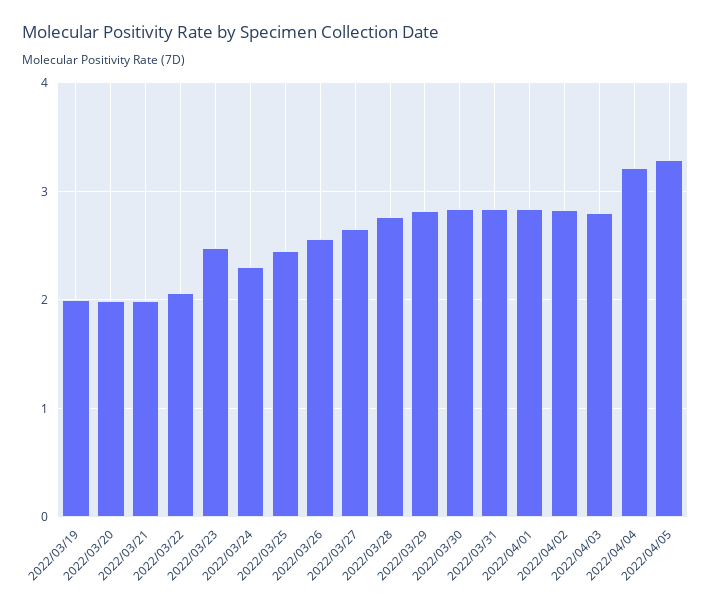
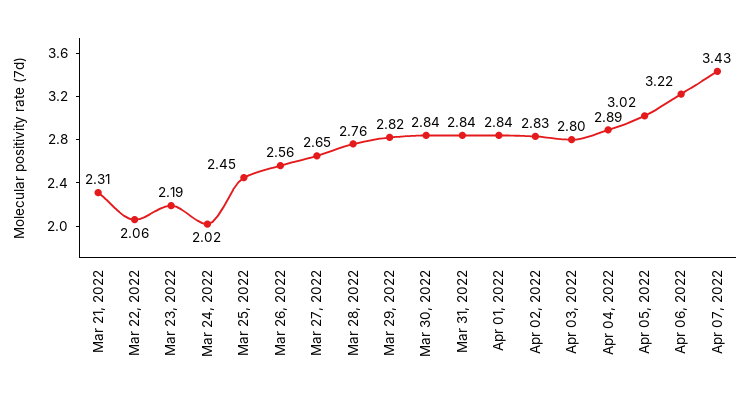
2022/03/19: 2 -> none
2022/03/20: 2 -> none
2022/03/21: 2 -> 2.31
2022/03/23: 2.5 -> 2.19
2022/03/24: 2.3 -> 2.02
2022/04/04: 3.2 -> 2.89
2022/04/05: 3.3 -> 3.02
Apr 06, 2022: none -> 3.22
Apr 07, 2022: none -> 3.43

